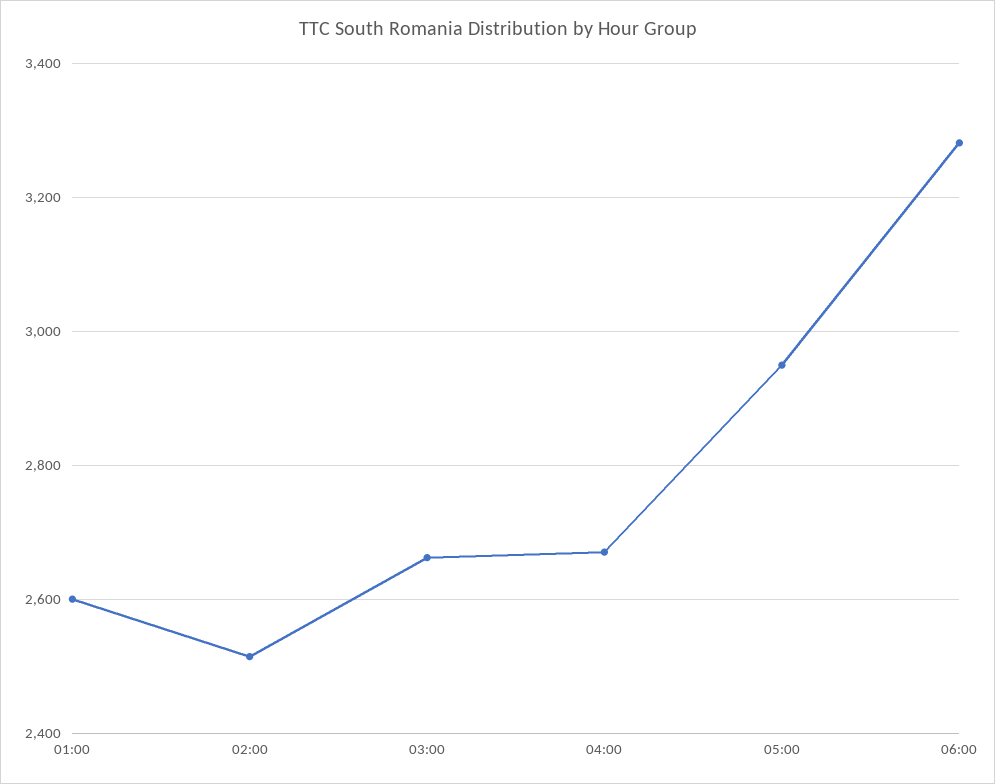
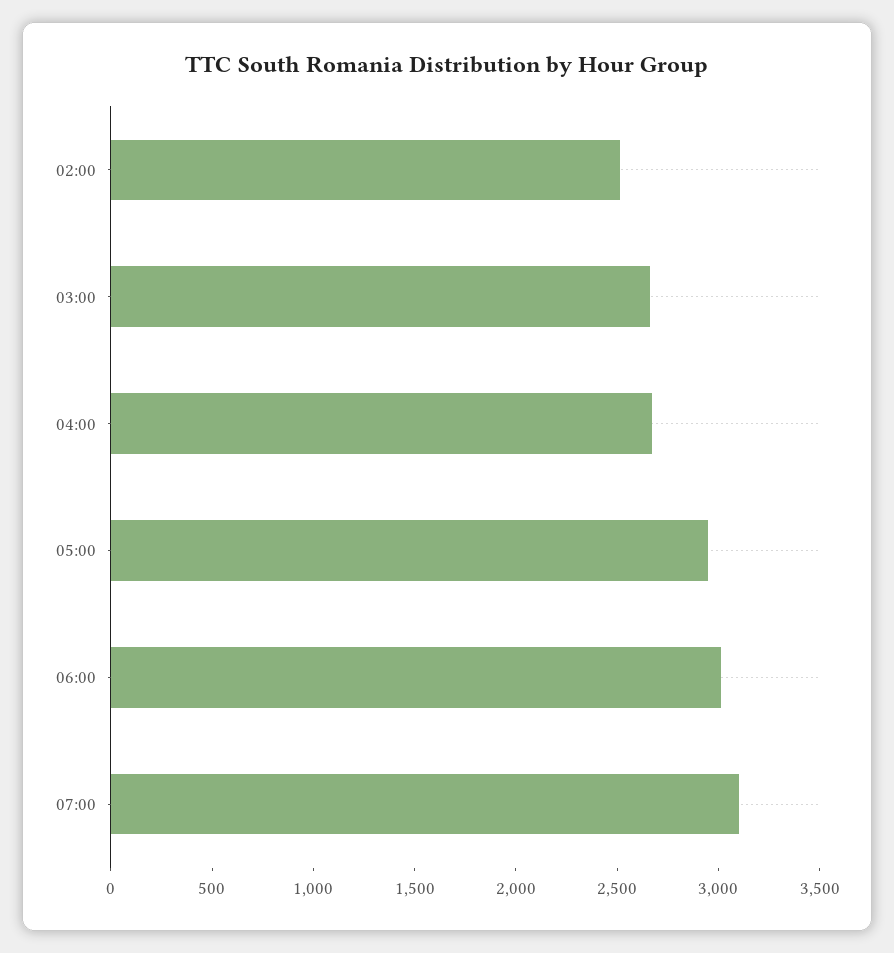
01:00: 2600 -> none
06:00: 3280 -> 3000
07:00: none -> 3100

